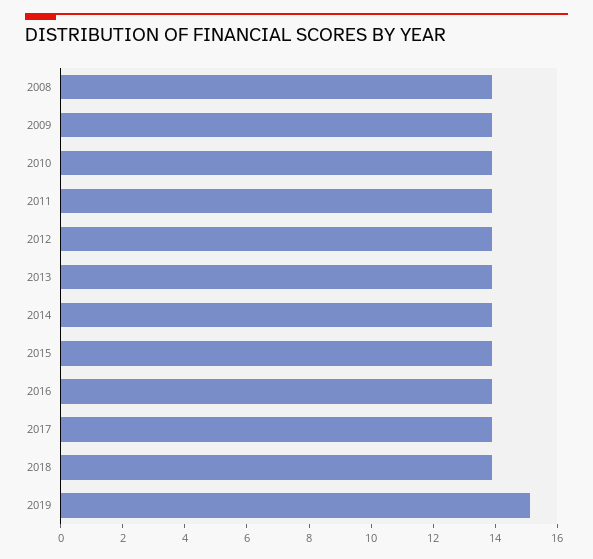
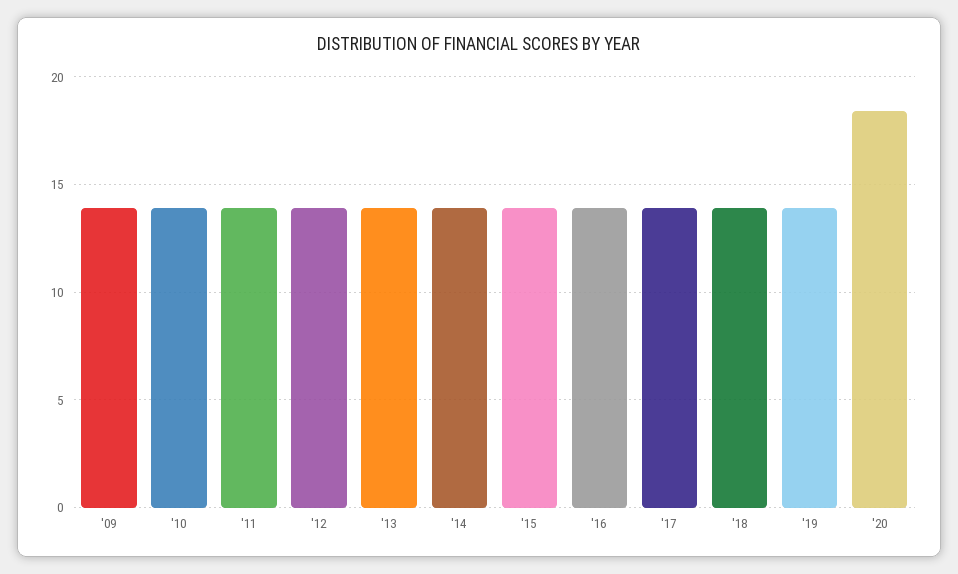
2008: 14 -> none
2019: 15 -> 14
'20: none -> 18.5

